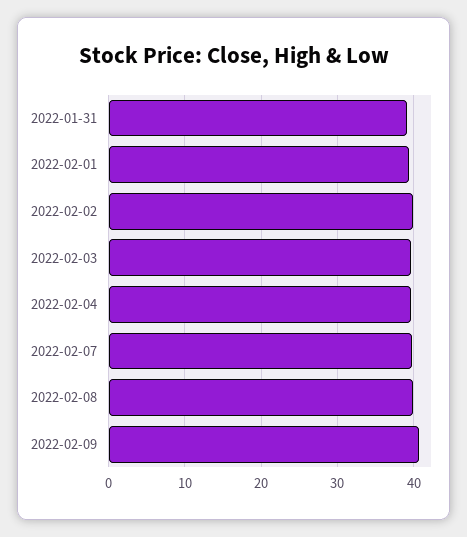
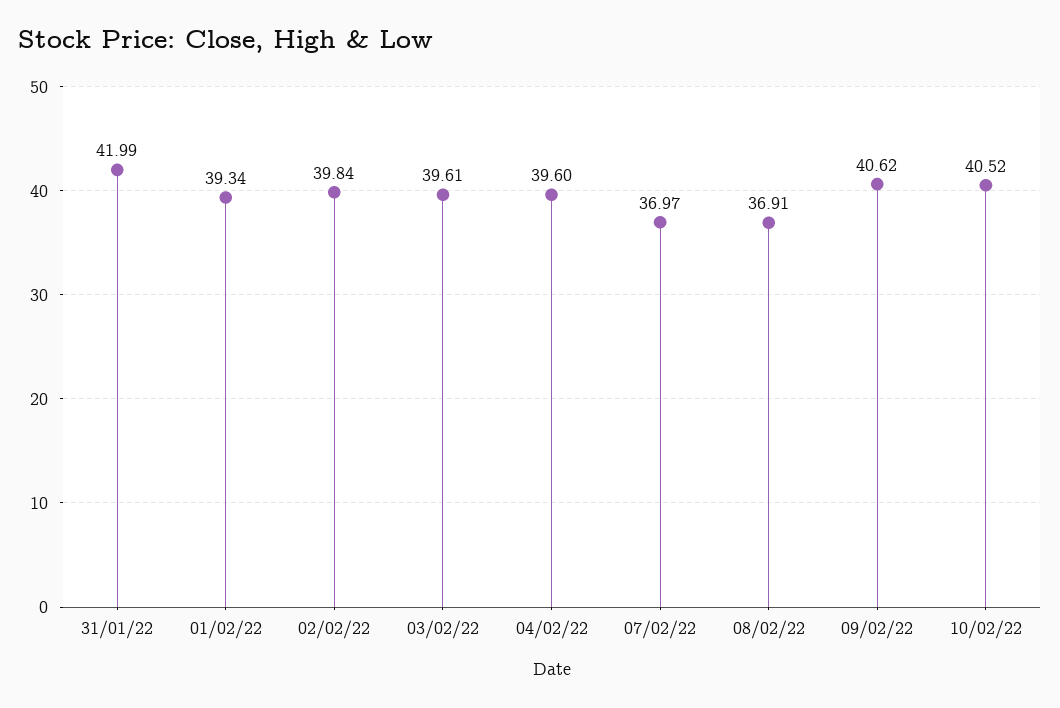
2022-01-31: 39 -> 41.99
2022-02-07: 40 -> 36.97
2022-02-08: 40 -> 36.91
10/02/22: none -> 40.52

